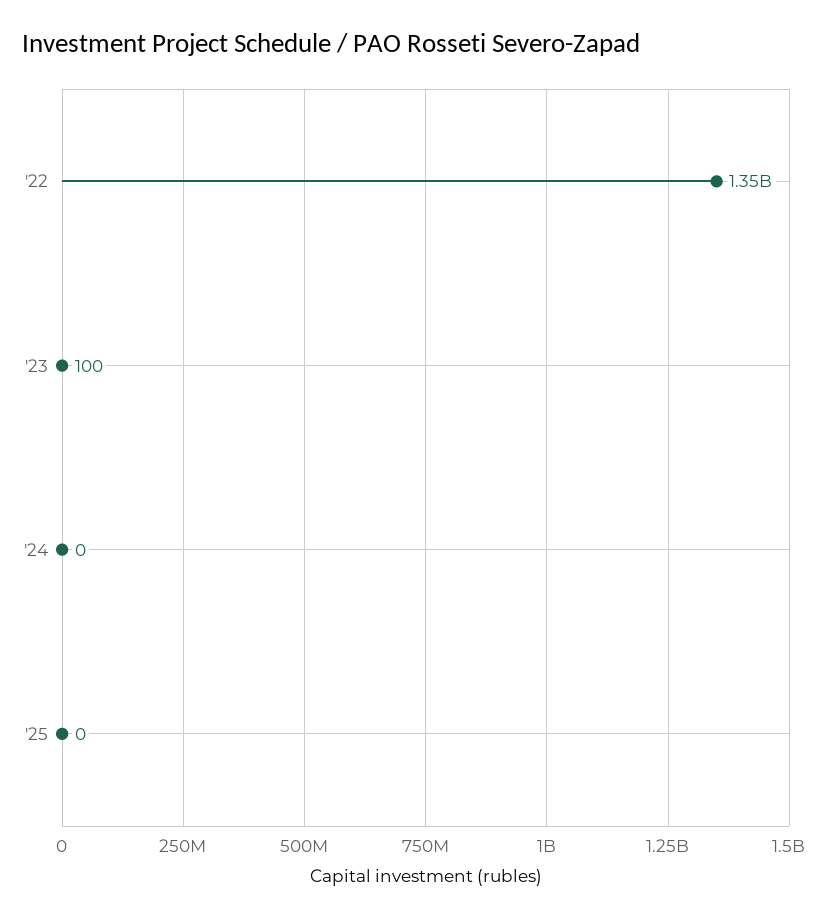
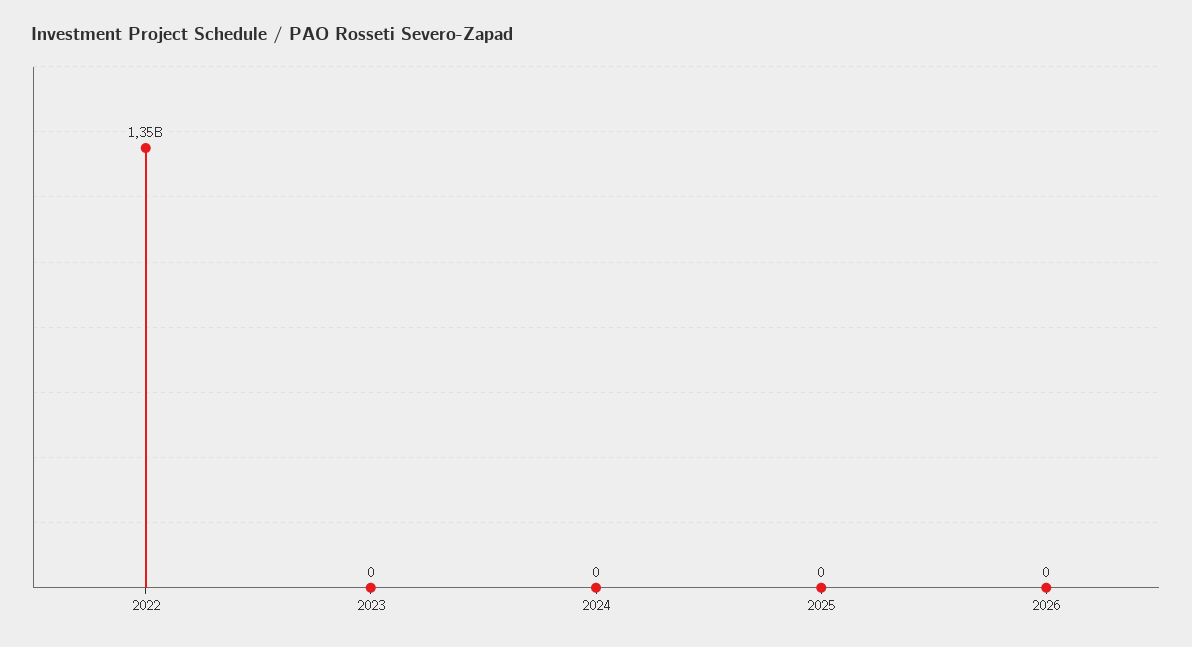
'23: 100 -> 0
2026: none -> 0

